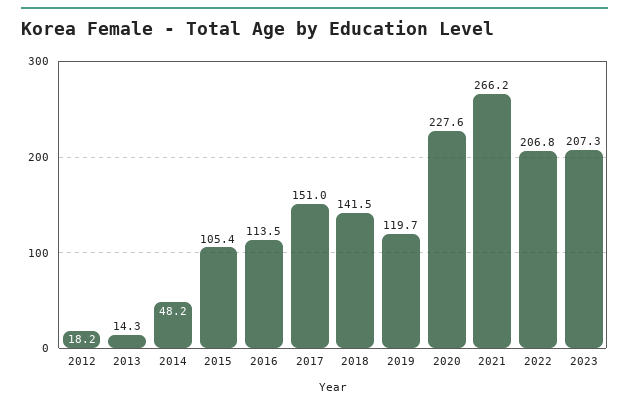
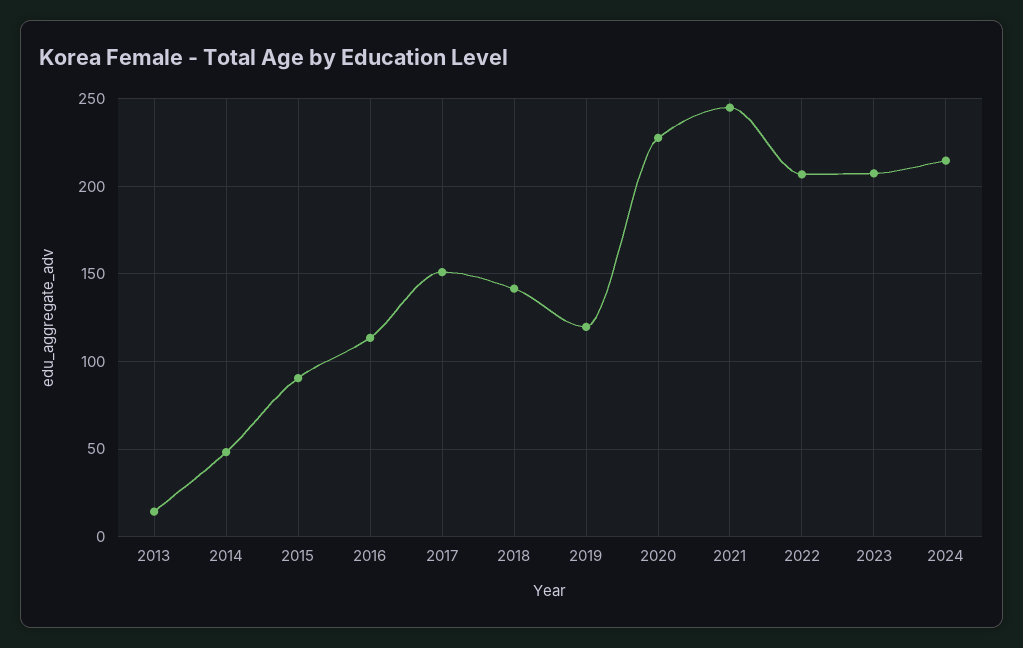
2012: 18.2 -> none
2015: 105.4 -> 90
2021: 266.2 -> 245
2024: none -> 215

